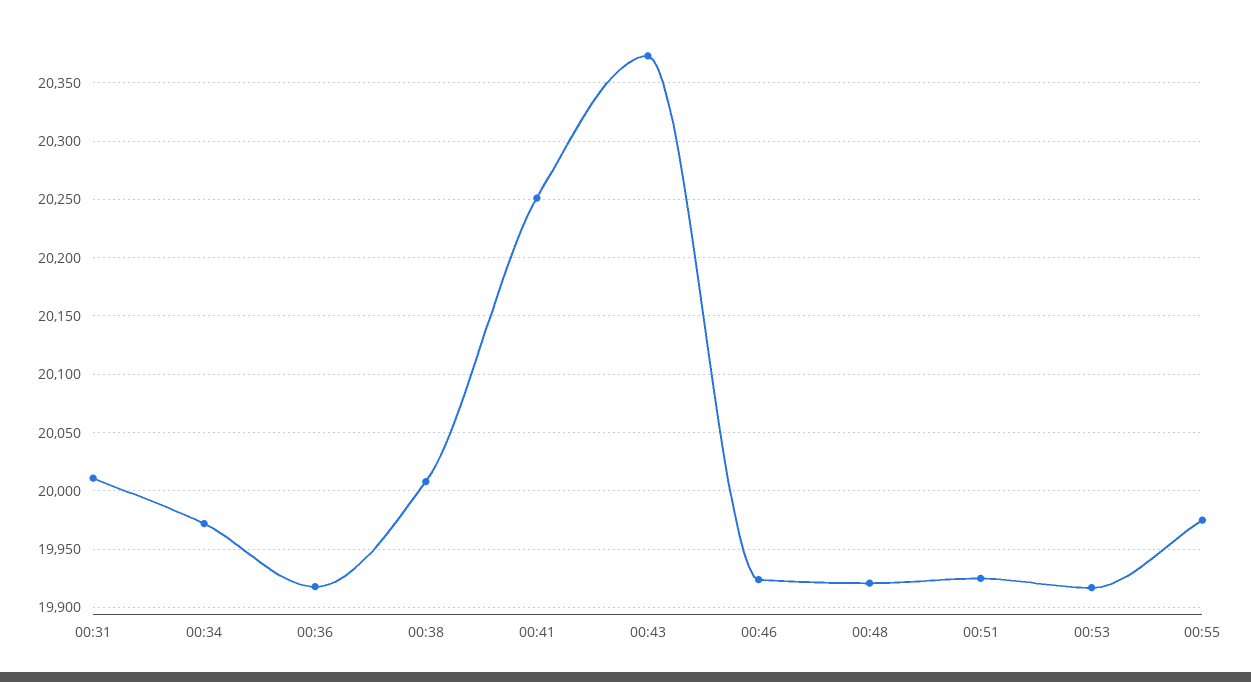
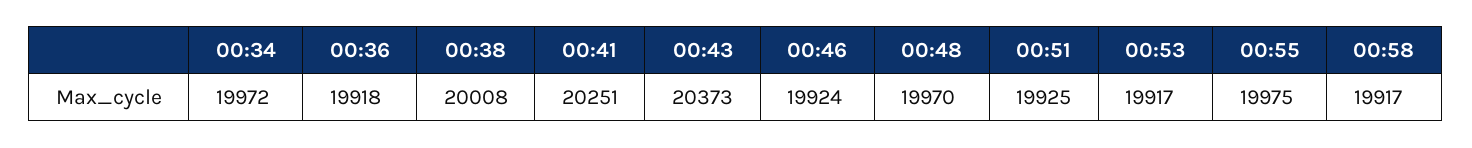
00:31: 20010 -> none
00:48: 19920 -> 19970
00:58: none -> 19917

